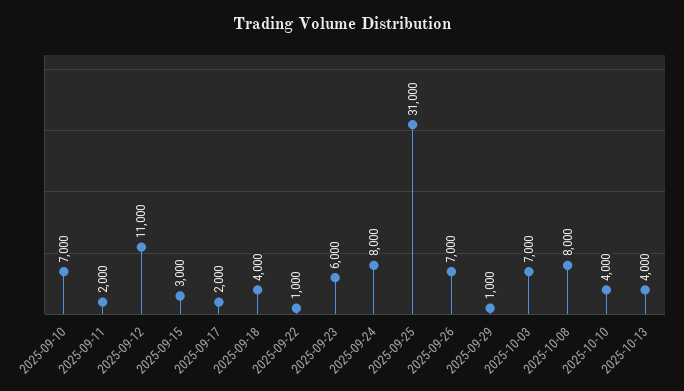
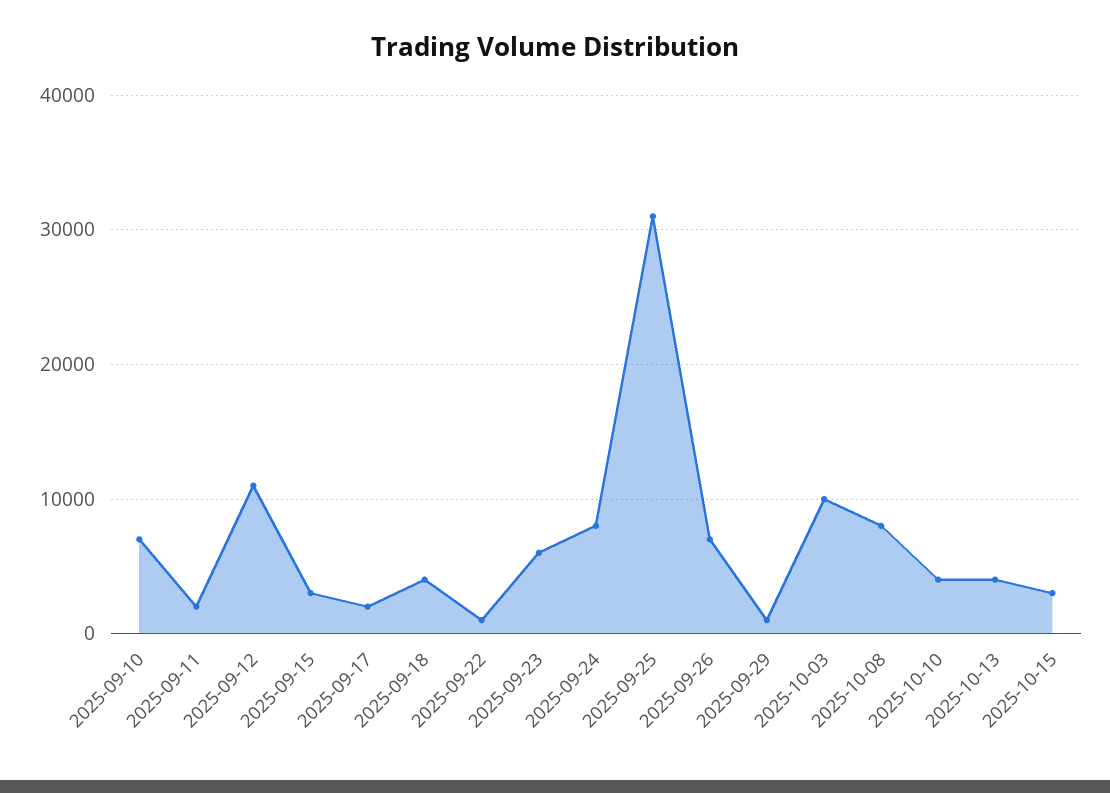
2025-10-03: 7000 -> 10000
2025-10-15: none -> 3000

